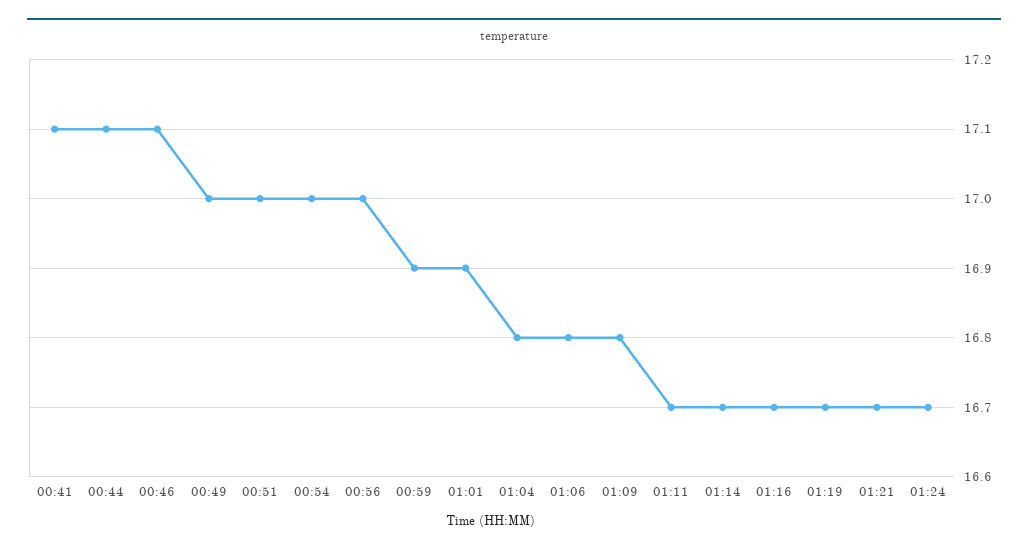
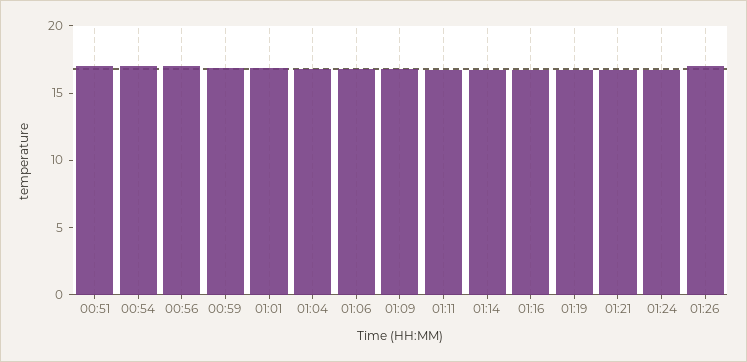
00:41: 17.1 -> none
00:44: 17.1 -> none
00:46: 17.1 -> none
00:49: 17 -> none
01:26: none -> 17

